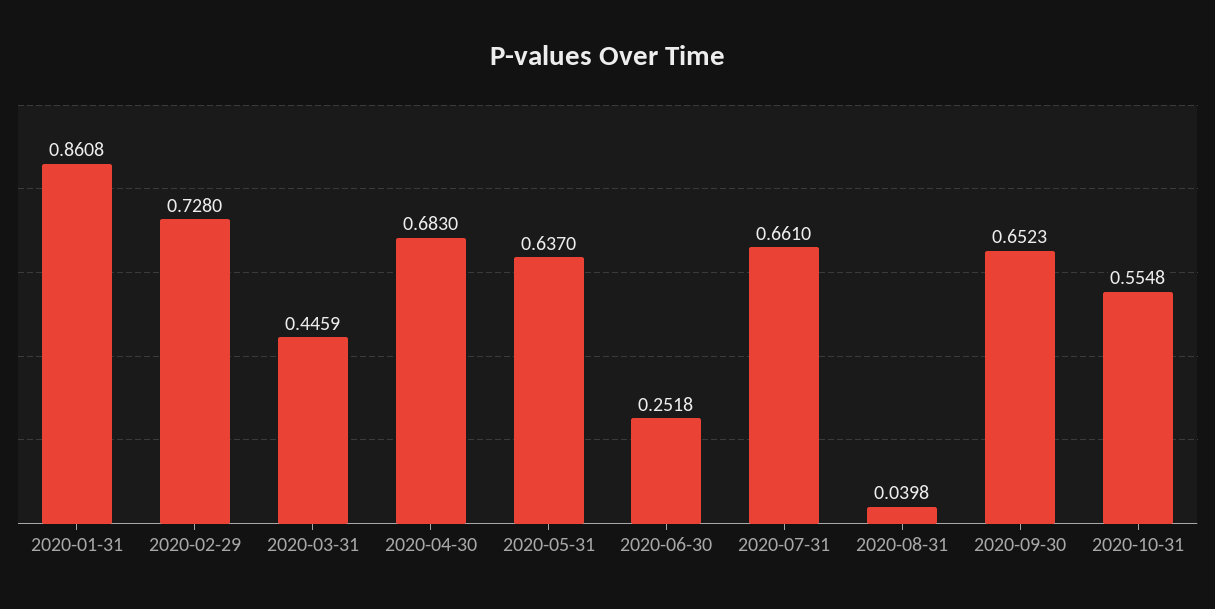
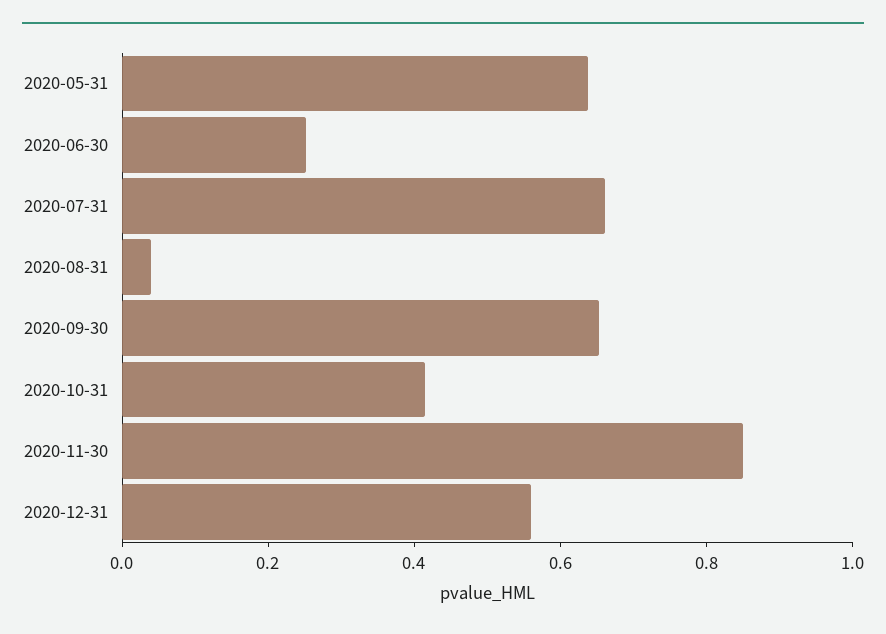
2020-01-31: 0.8608 -> none
2020-02-29: 0.728 -> none
2020-03-31: 0.4459 -> none
2020-04-30: 0.683 -> none
2020-10-31: 0.5548 -> 0.4
2020-11-30: none -> 0.85
2020-12-31: none -> 0.55

